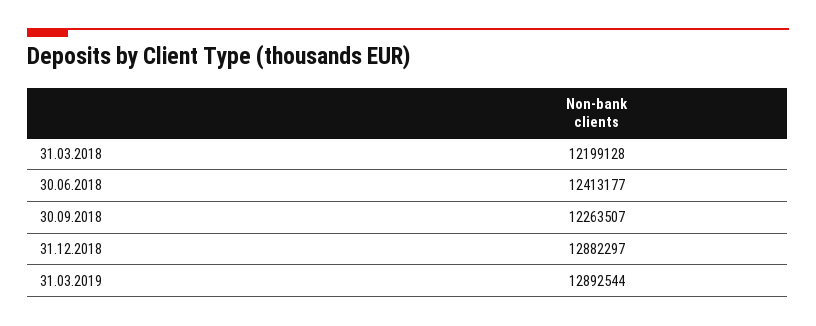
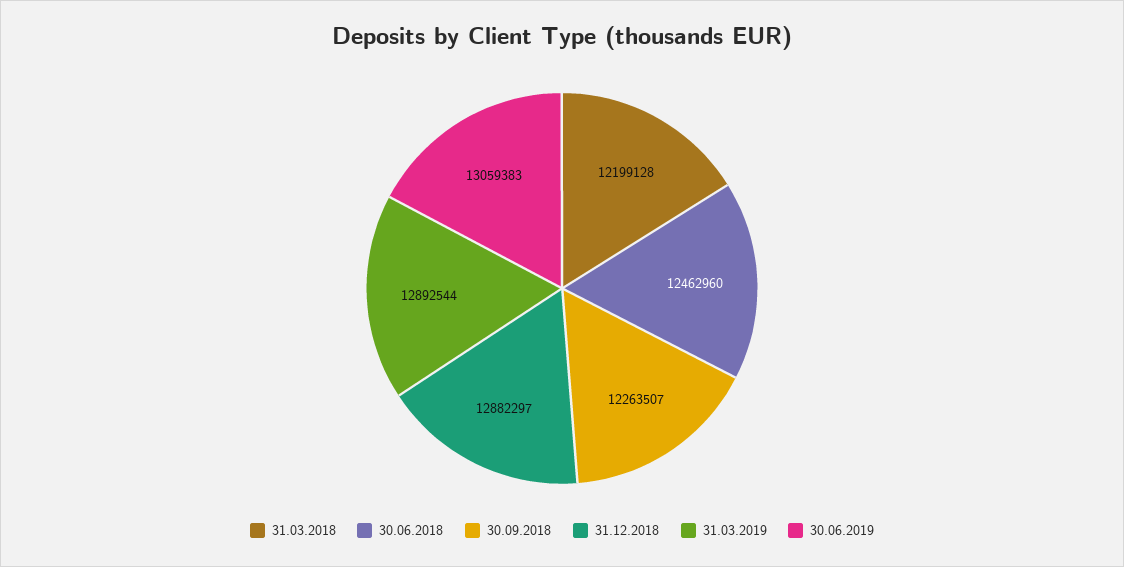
30.06.2018: 12413177 -> 12462960
30.06.2019: none -> 13059383

